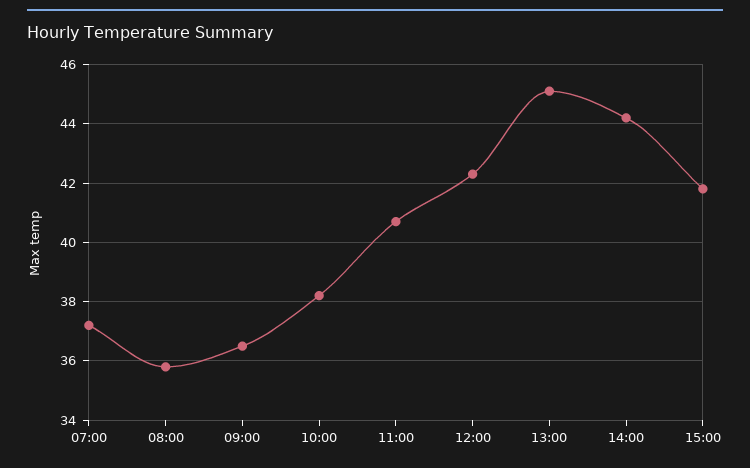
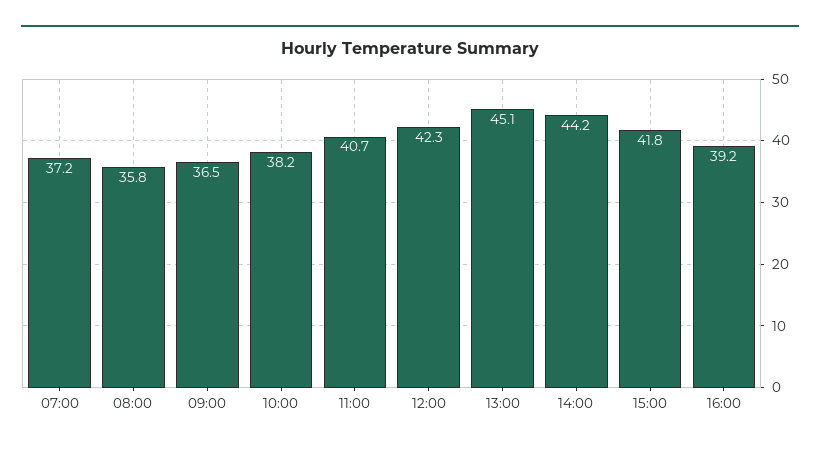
16:00: none -> 39.2

